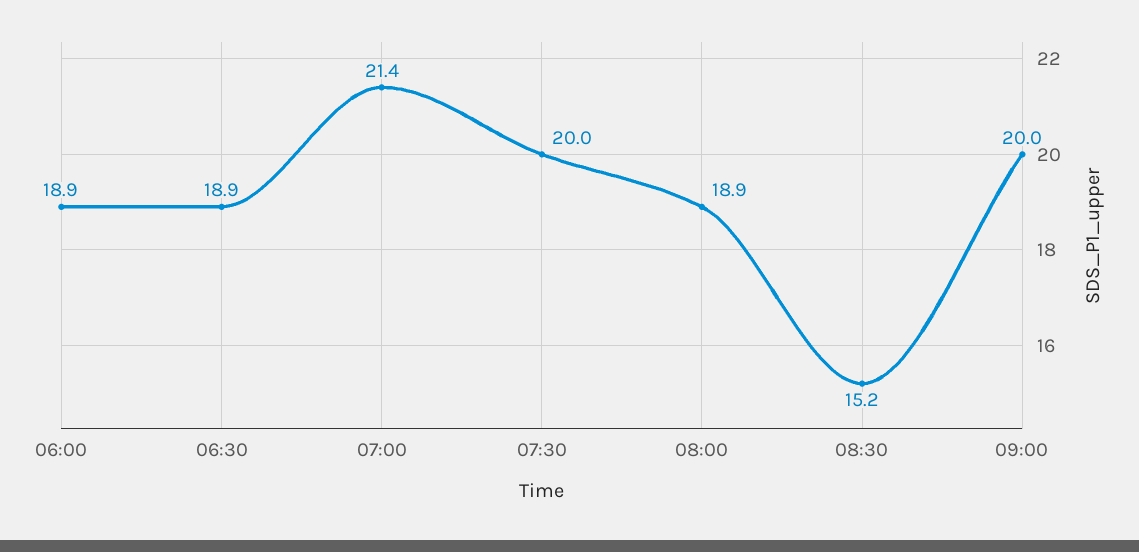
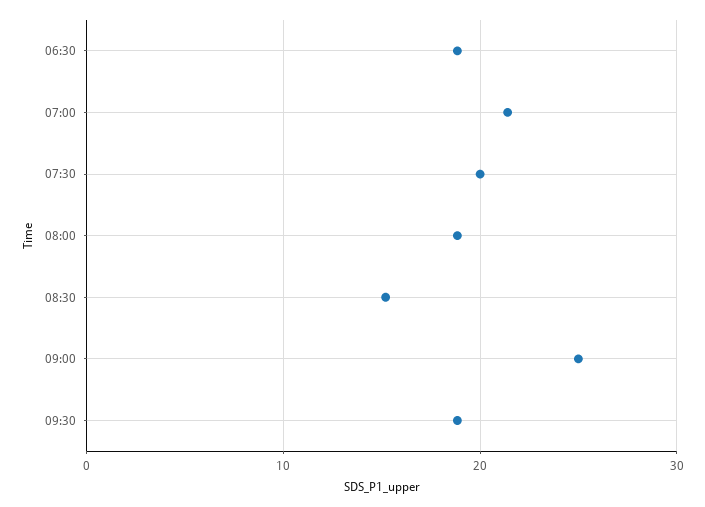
06:00: 18.9 -> none
09:00: 20 -> 25
09:30: none -> 19

